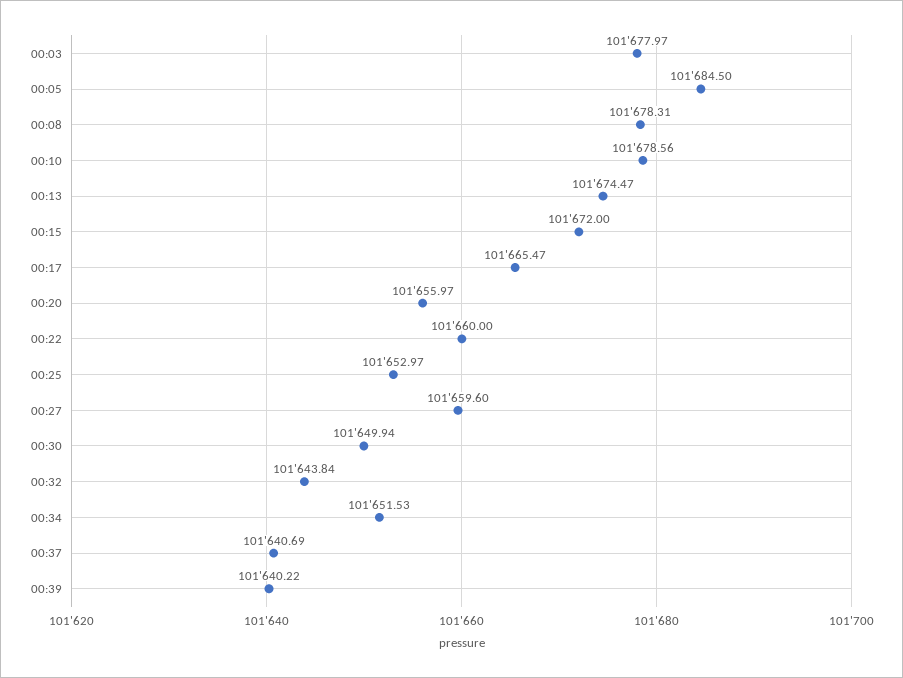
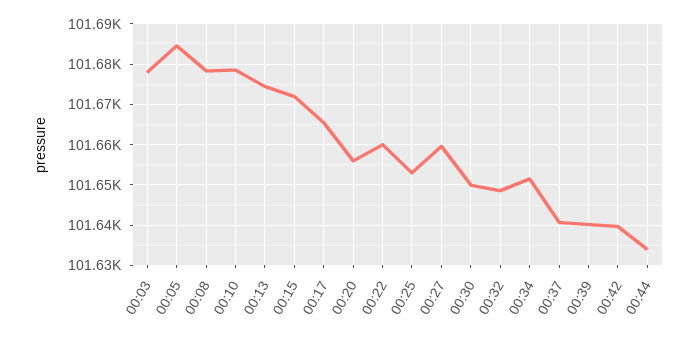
00:32: 101643.84 -> 101648
00:42: none -> 101640
00:44: none -> 101634

